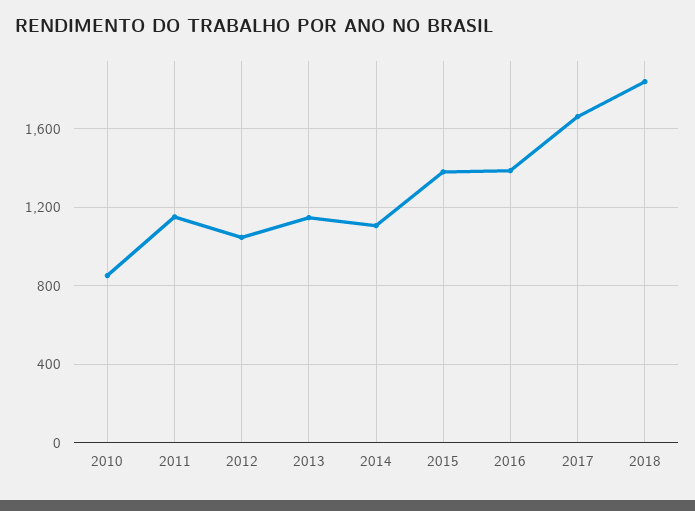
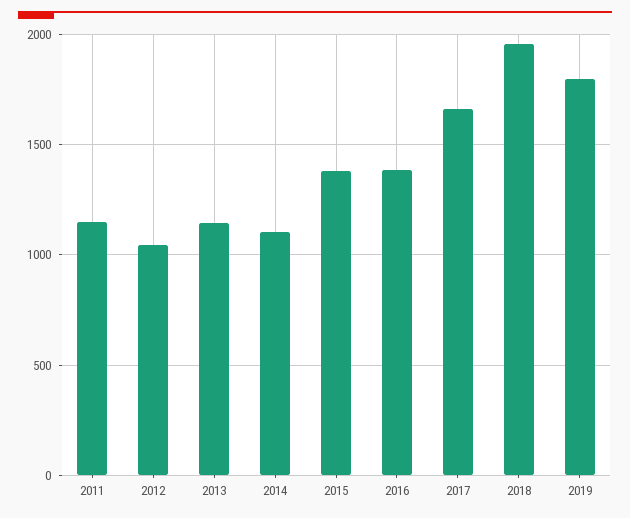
2010: 850 -> none
2018: 1850 -> 1950
2019: none -> 1800

